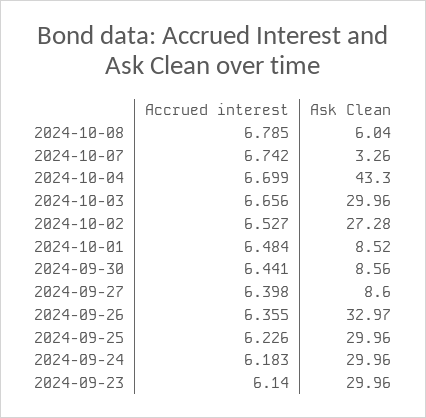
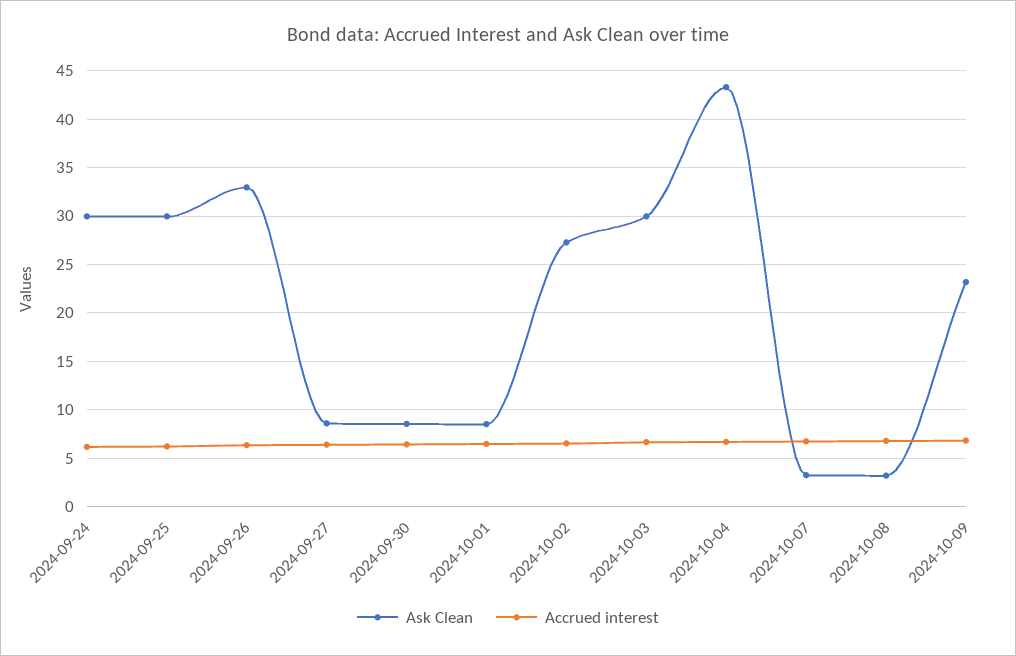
Ask Clean, 2024-10-08: 6.04 -> 3
Accrued interest, 2024-09-23: 6.14 -> none
Ask Clean, 2024-09-23: 29.96 -> none
Ask Clean, 2024-10-09: none -> 23
Accrued interest, 2024-10-09: none -> 7

